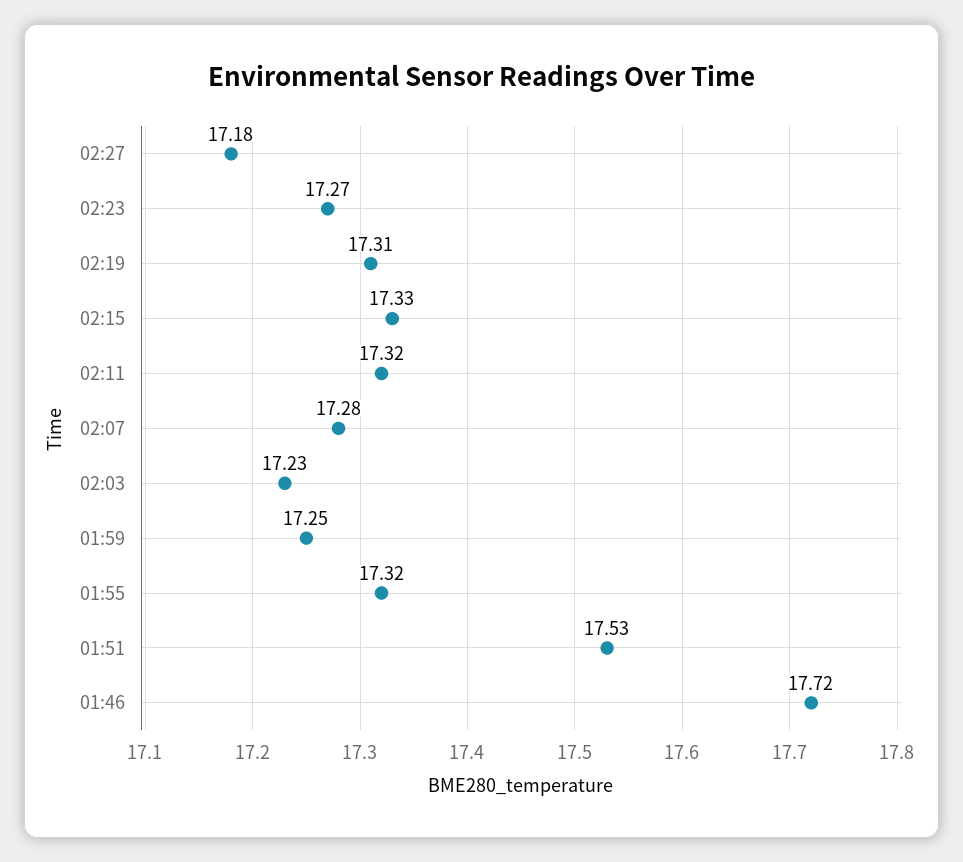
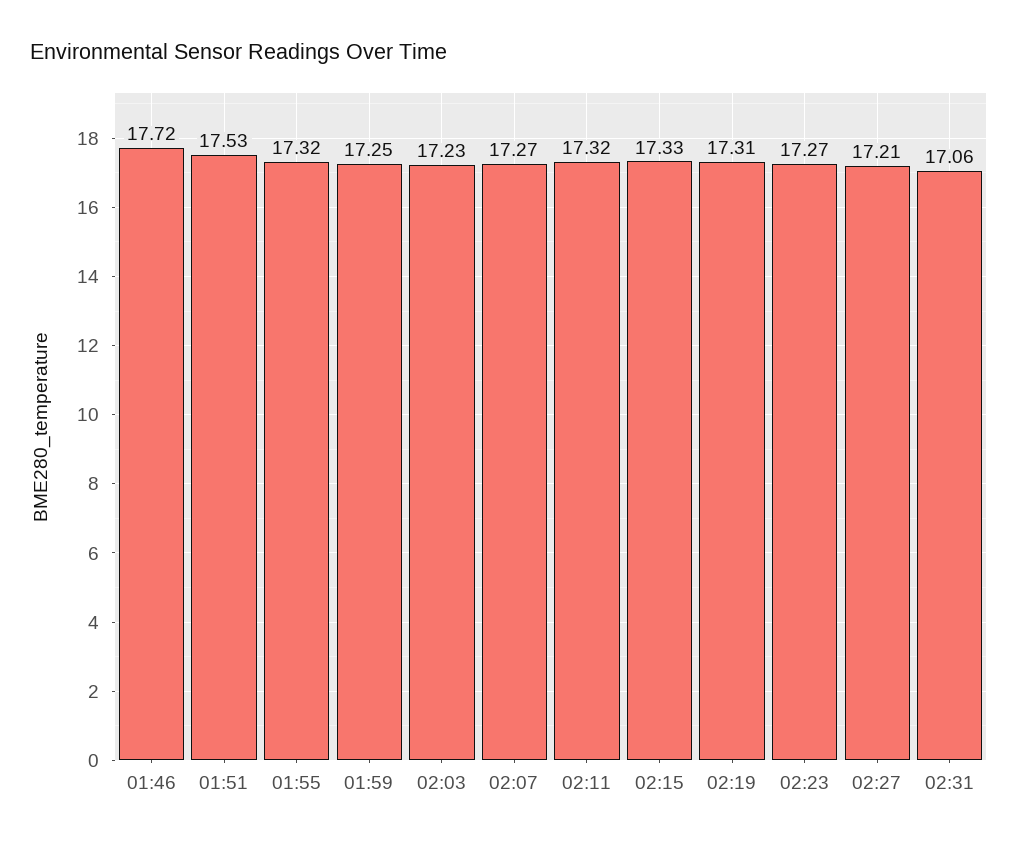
02:27: 17.18 -> 17.21
02:07: 17.28 -> 17.27
02:31: none -> 17.06

